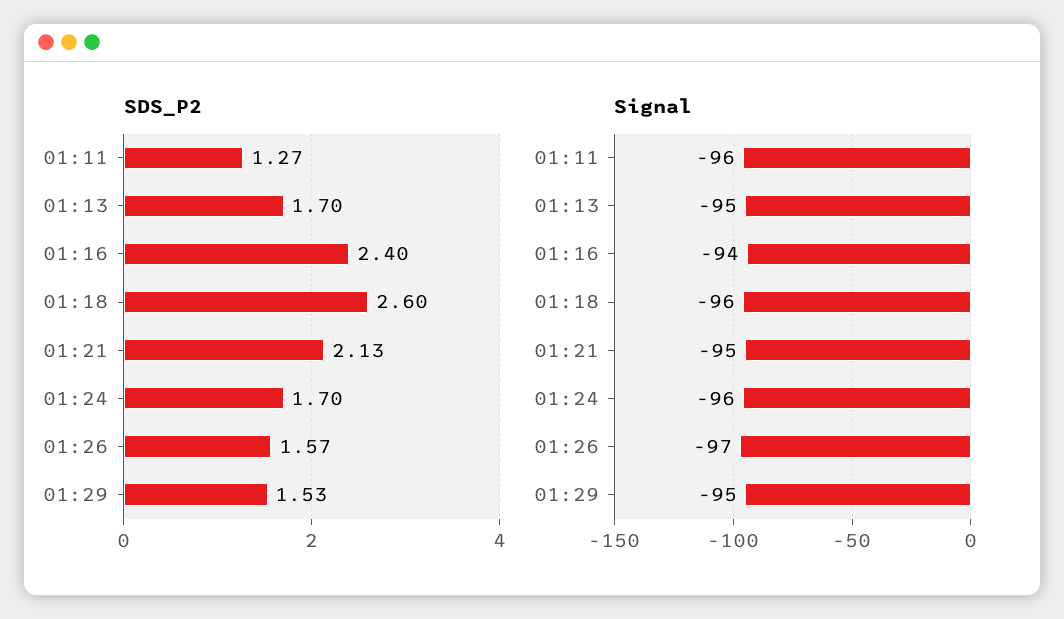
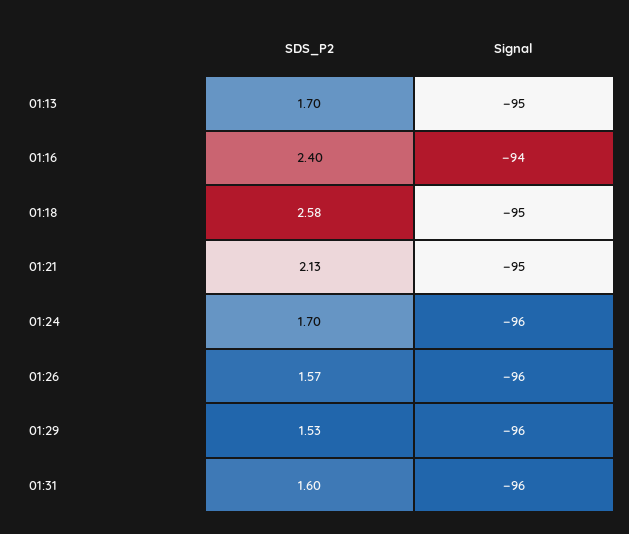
SDS_P2, 01:11: 1.27 -> none
SDS_P2, 01:18: 2.6 -> 2.58
Signal, 01:11: -96 -> none
Signal, 01:18: -96 -> -95
Signal, 01:26: -97 -> -96
Signal, 01:29: -95 -> -96
SDS_P2, 01:31: none -> 1.6
Signal, 01:31: none -> -96

